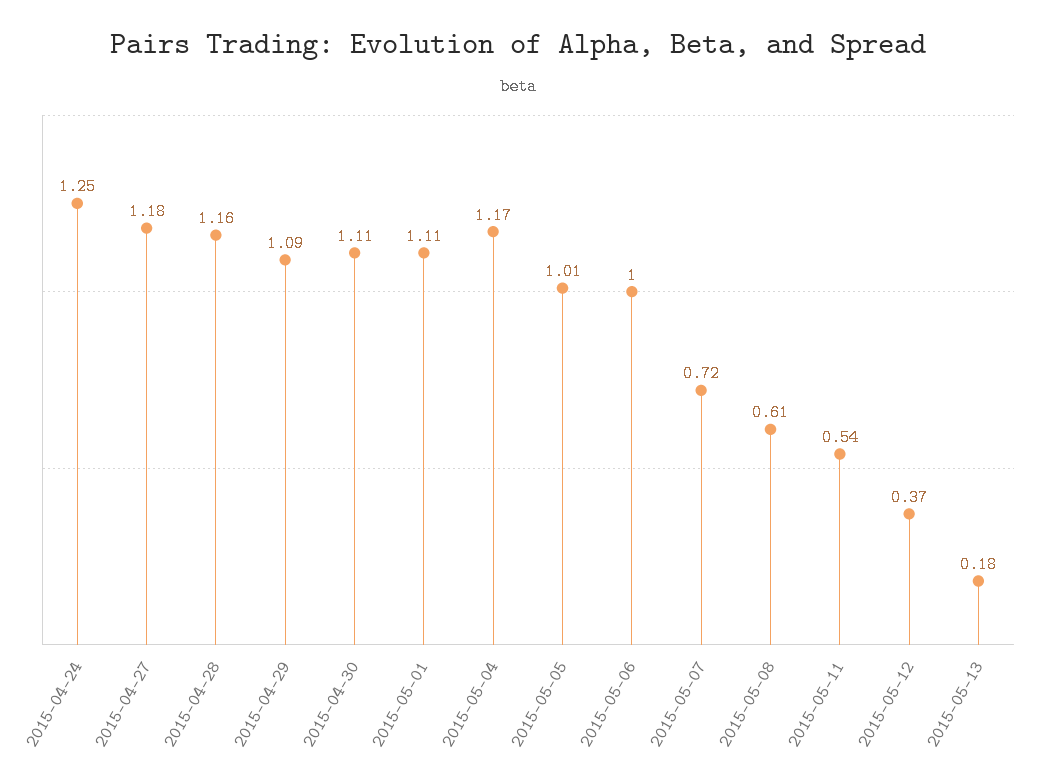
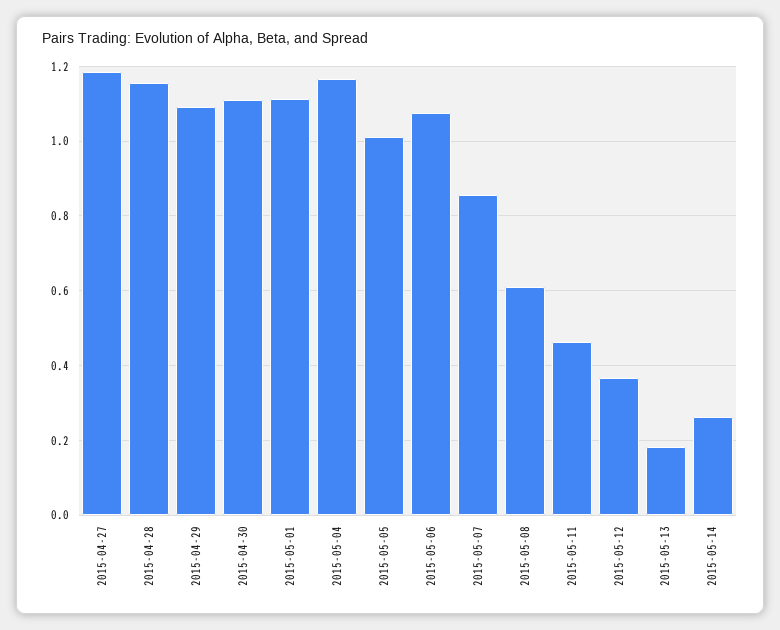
2015-04-24: 1.25 -> none
2015-05-06: 1 -> 1.08
2015-05-07: 0.72 -> 0.86
2015-05-11: 0.54 -> 0.46
2015-05-14: none -> 0.26

